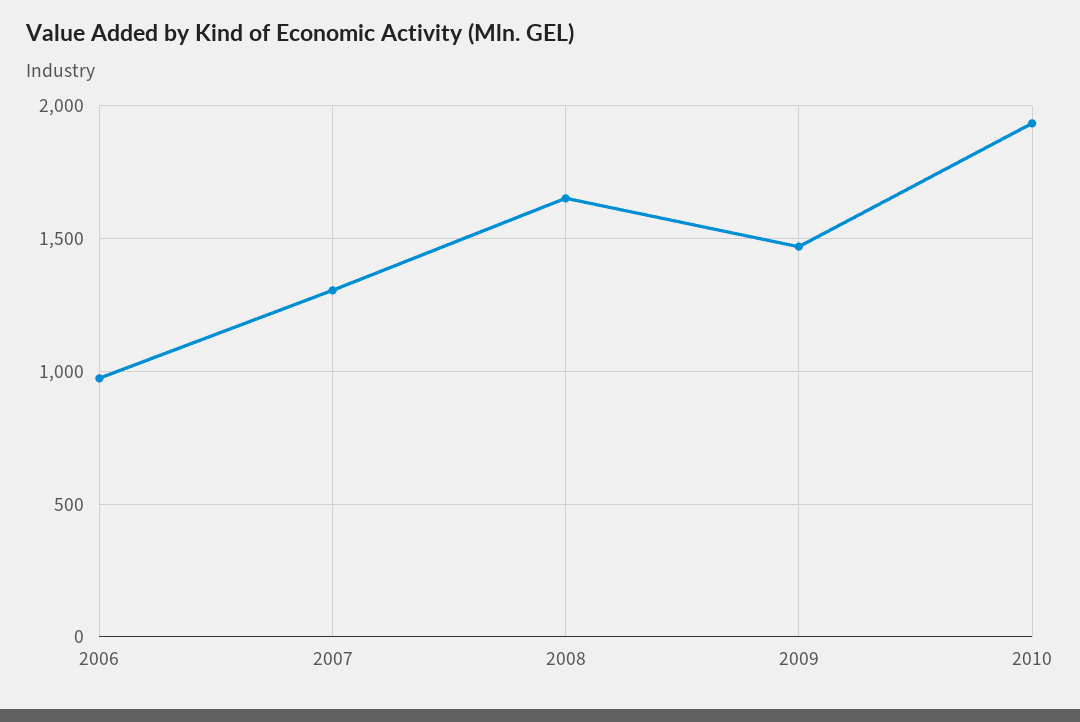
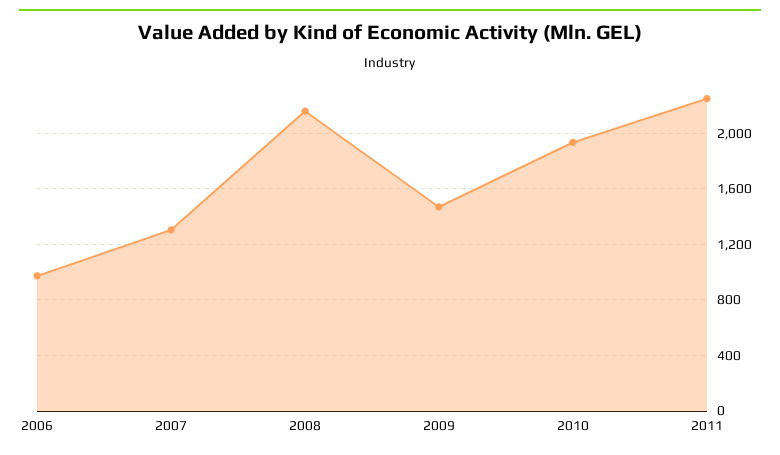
2008: 1650 -> 2150
2011: none -> 2250

